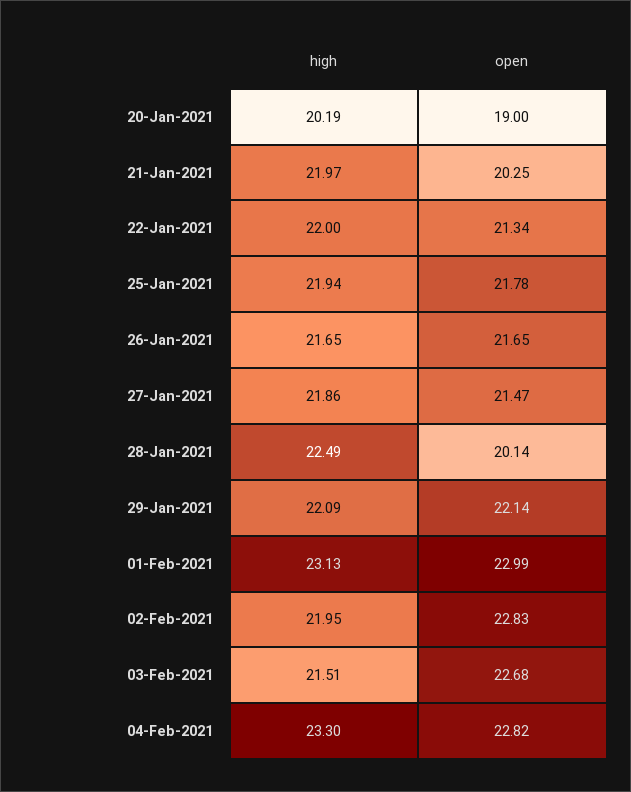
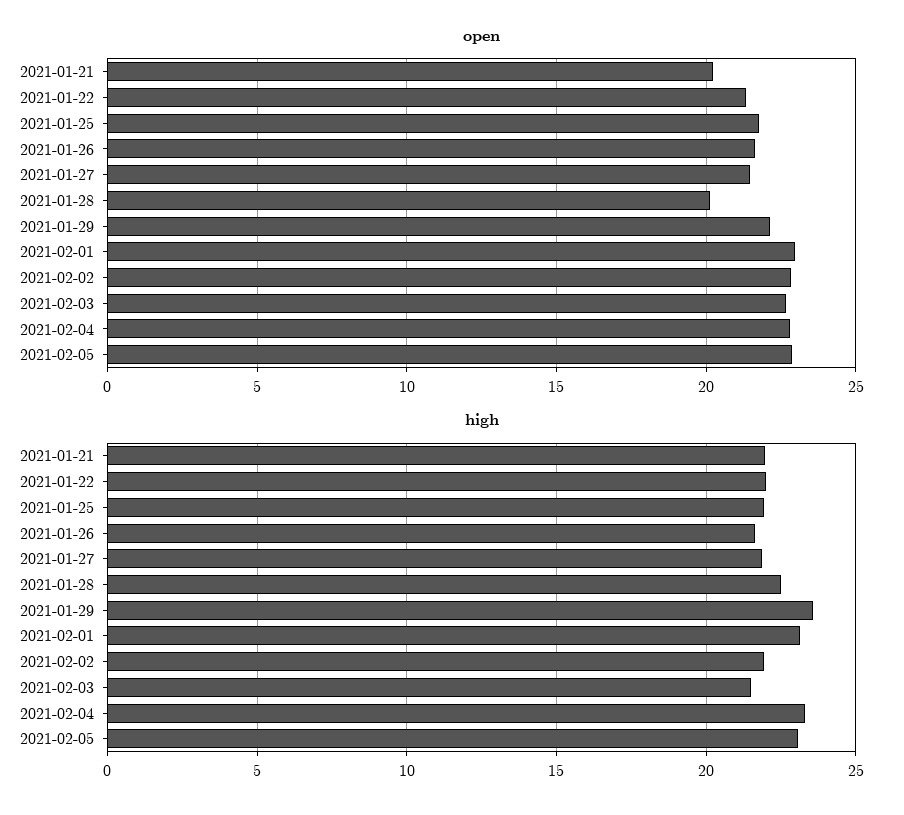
high, 20-Jan-2021: 20.19 -> none
open, 20-Jan-2021: 19 -> none
high, 29-Jan-2021: 22.09 -> 23.5
open, 2021-02-05: none -> 23
high, 2021-02-05: none -> 23

